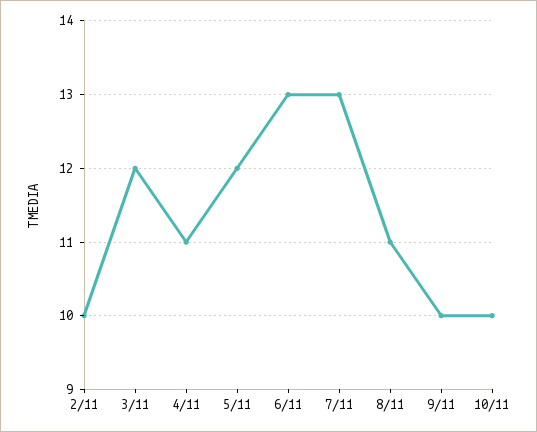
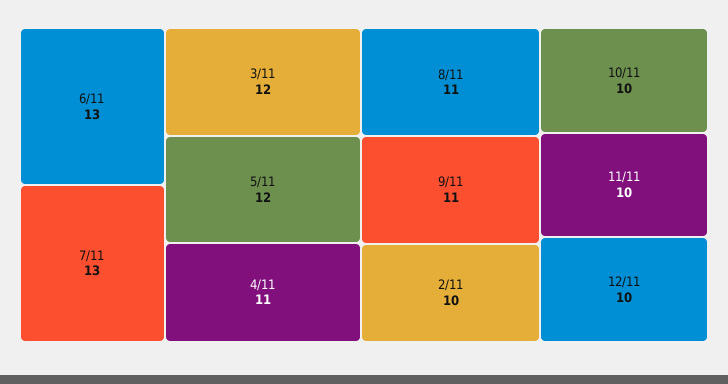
9/11: 10 -> 11
11/11: none -> 10
12/11: none -> 10

